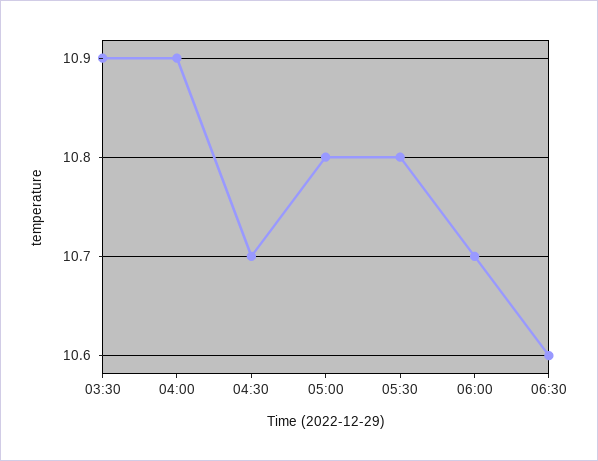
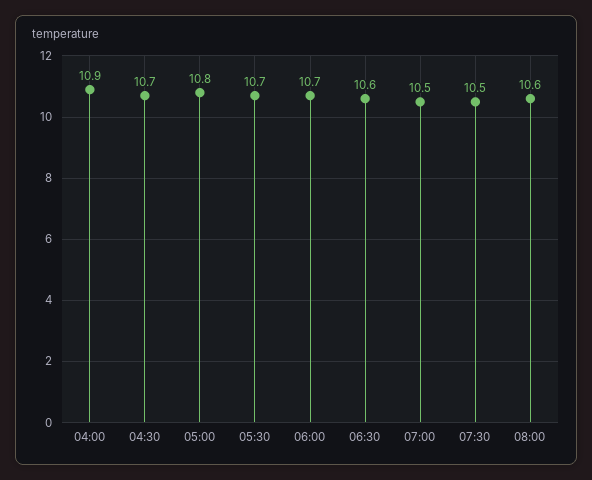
03:30: 10.9 -> none
05:30: 10.8 -> 10.7
07:00: none -> 10.5
07:30: none -> 10.5
08:00: none -> 10.6

